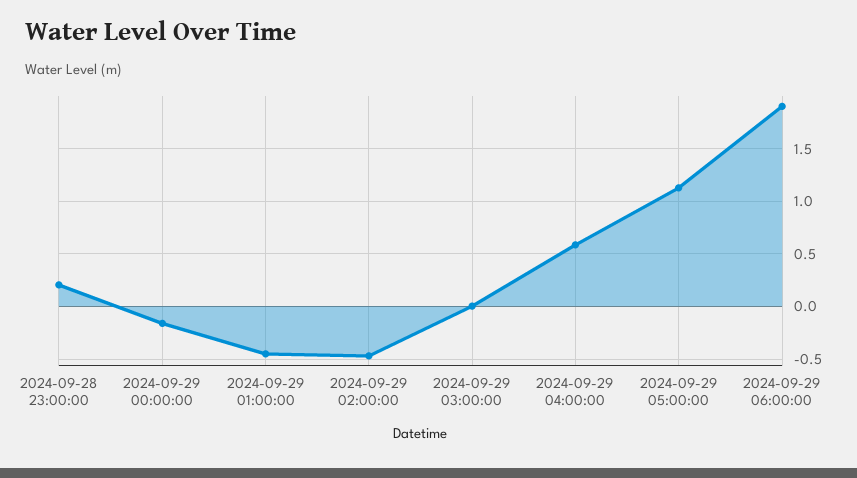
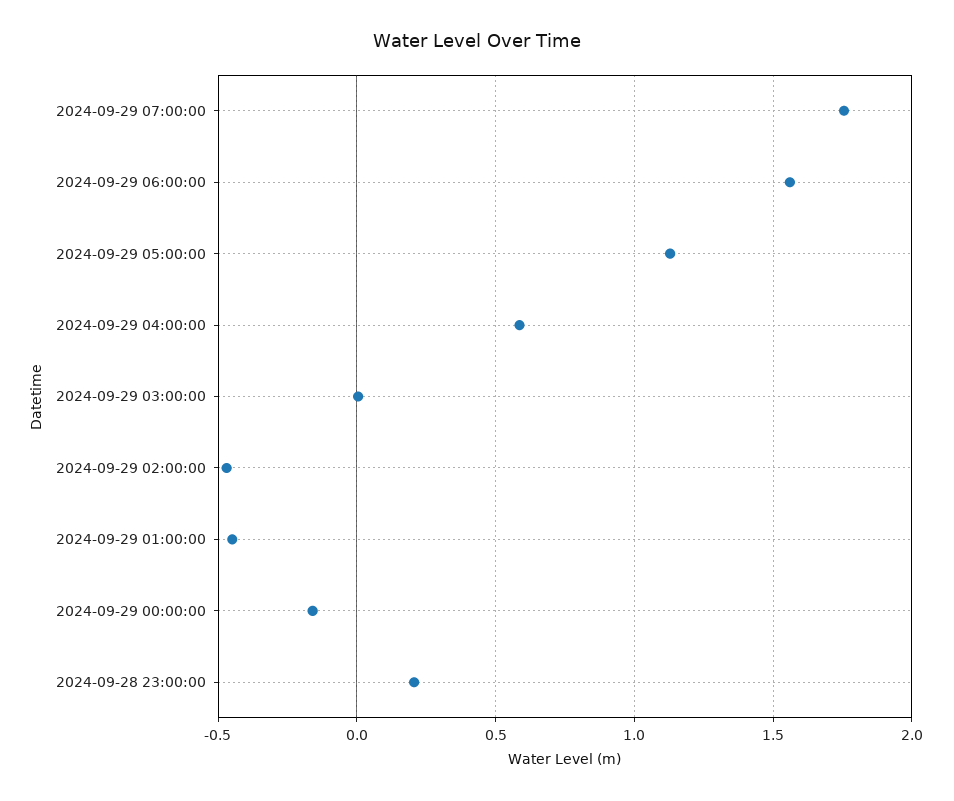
2024-09-29 06:00:00: 1.9 -> 1.55
2024-09-29 07:00:00: none -> 1.75

